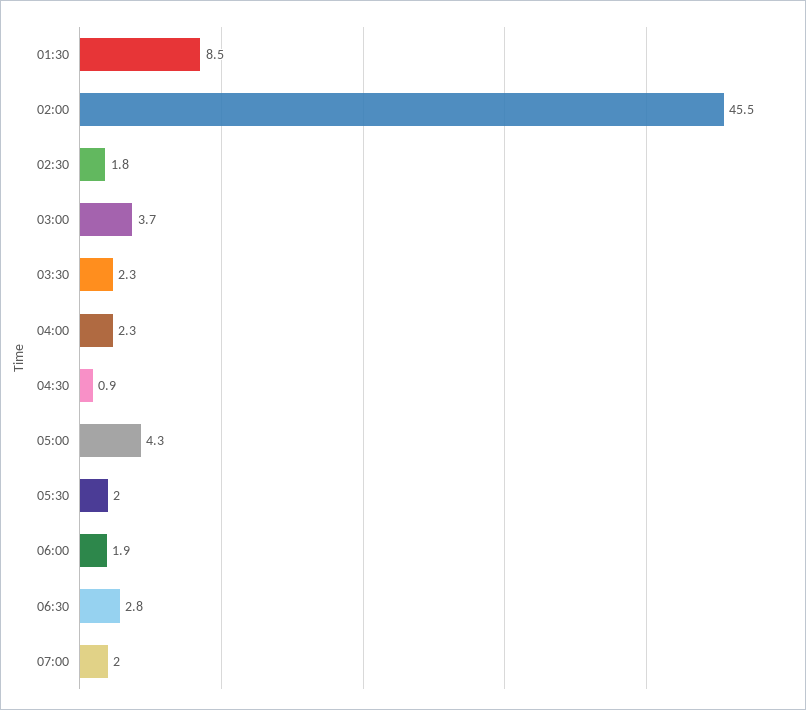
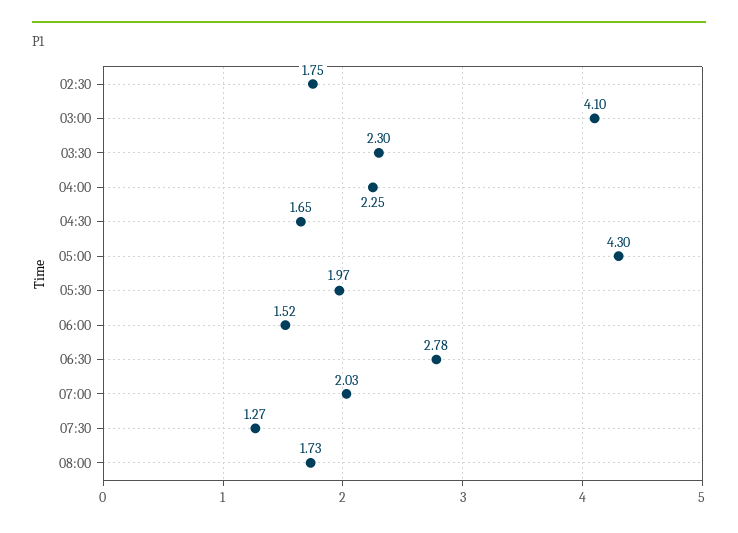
01:30: 8.5 -> none
02:00: 45.5 -> none
03:00: 3.7 -> 4.1
04:30: 0.9 -> 1.65
06:00: 1.9 -> 1.52
07:30: none -> 1.27
08:00: none -> 1.73

